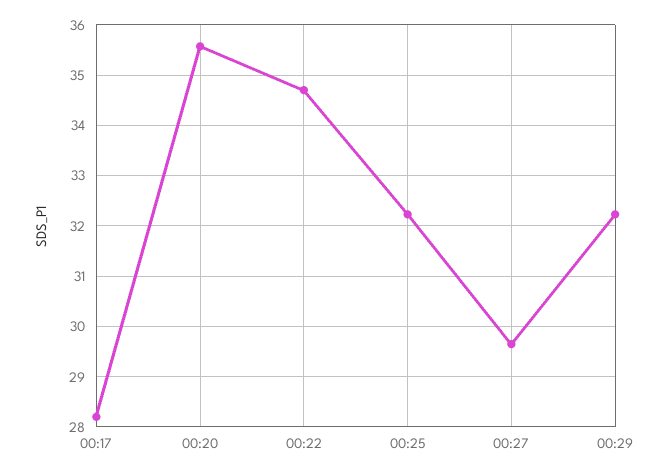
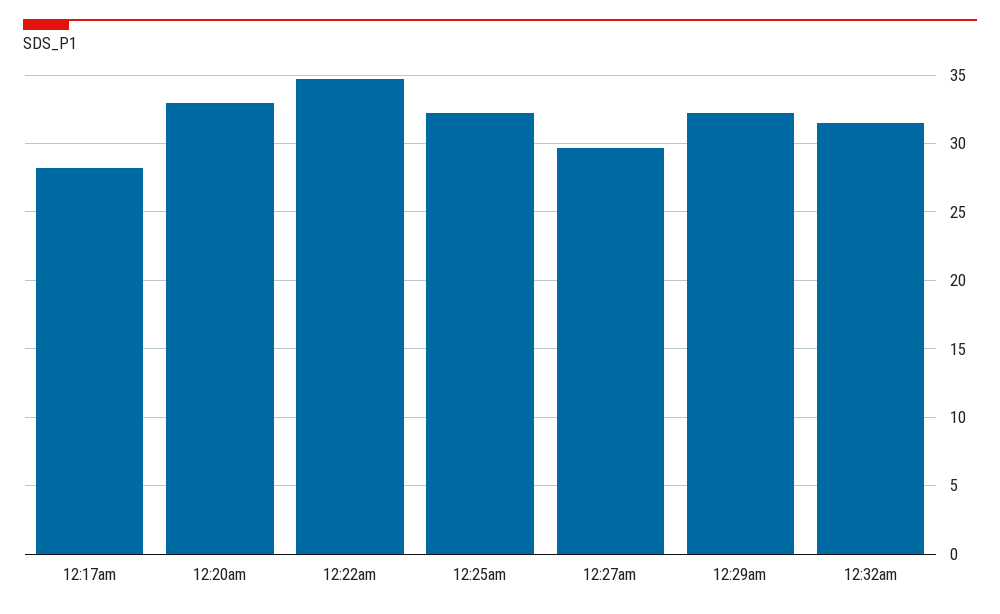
00:20: 35.6 -> 33
12:32am: none -> 31.5

